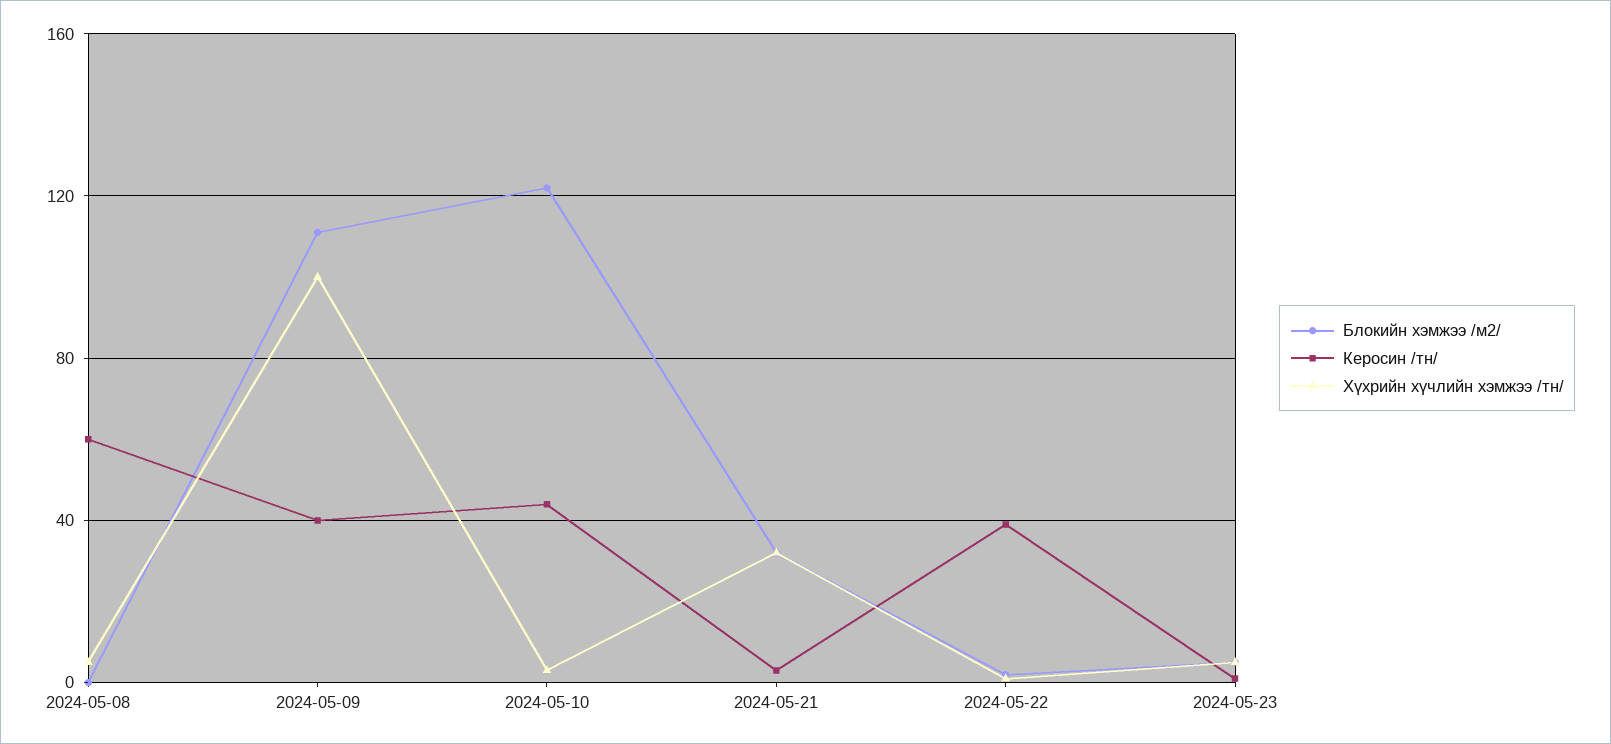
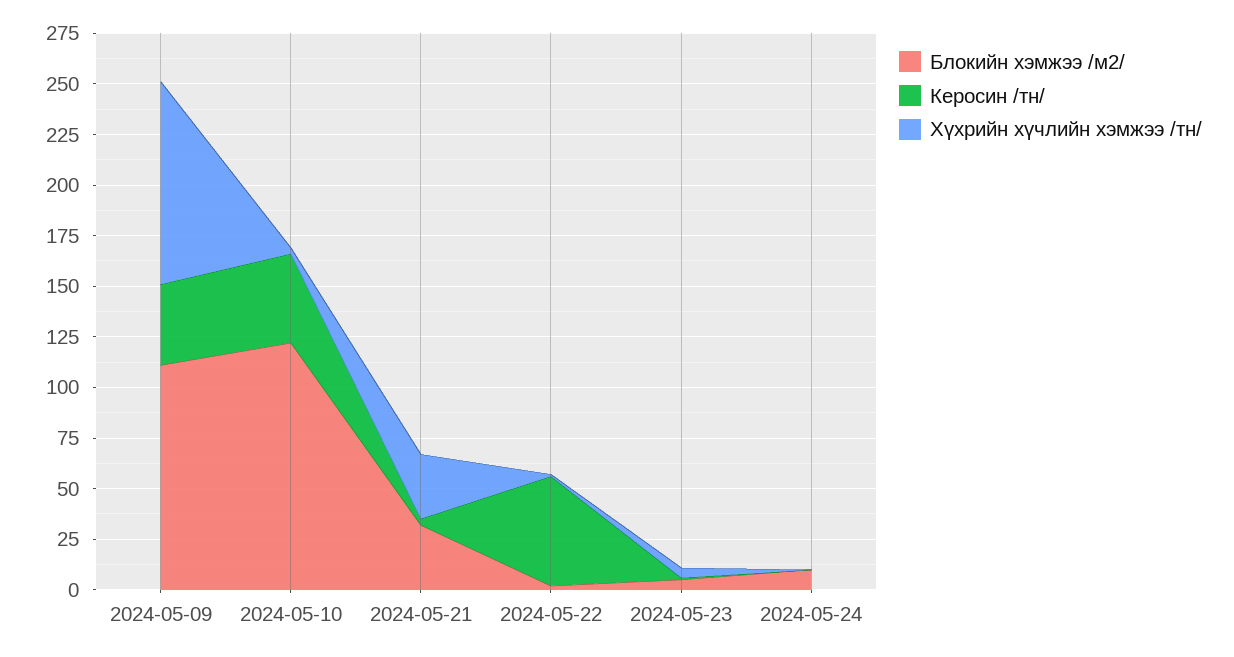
Блокийн хэмжээ /м2/, 2024-05-08: 0 -> none
Керосин /тн/, 2024-05-08: 60 -> none
Хүхрийн хүчлийн хэмжээ /тн/, 2024-05-08: 5 -> none
Керосин /тн/, 2024-05-22: 40 -> 55
Блокийн хэмжээ /м2/, 2024-05-24: none -> 10
Керосин /тн/, 2024-05-24: none -> 0
Хүхрийн хүчлийн хэмжээ /тн/, 2024-05-24: none -> 0

